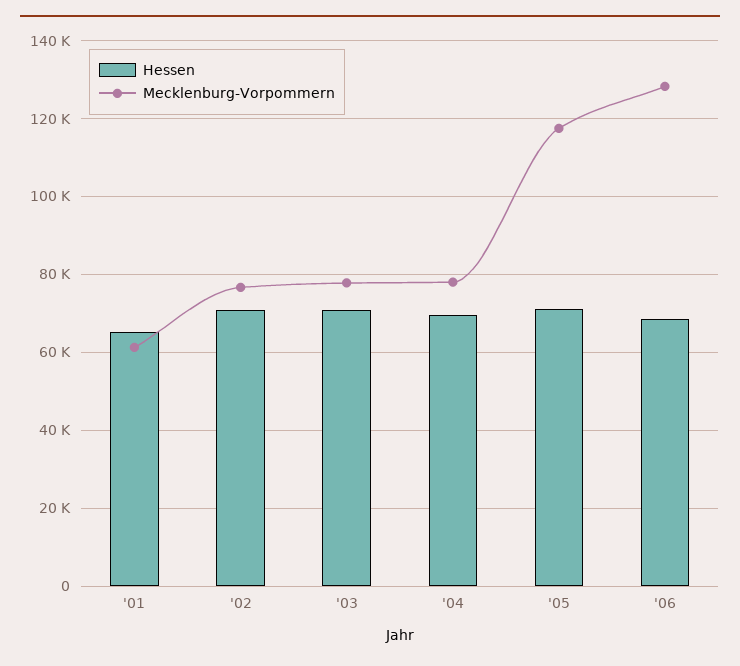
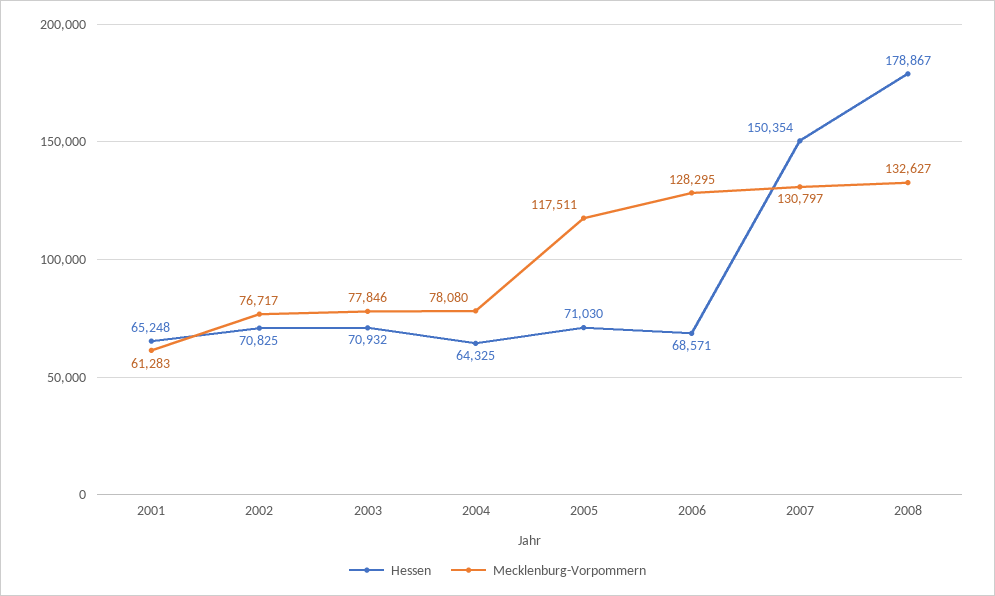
Hessen, '04: 70000 -> 64325
Hessen, 2007: none -> 150354
Mecklenburg-Vorpommern, 2007: none -> 130797
Hessen, 2008: none -> 178867
Mecklenburg-Vorpommern, 2008: none -> 132627

